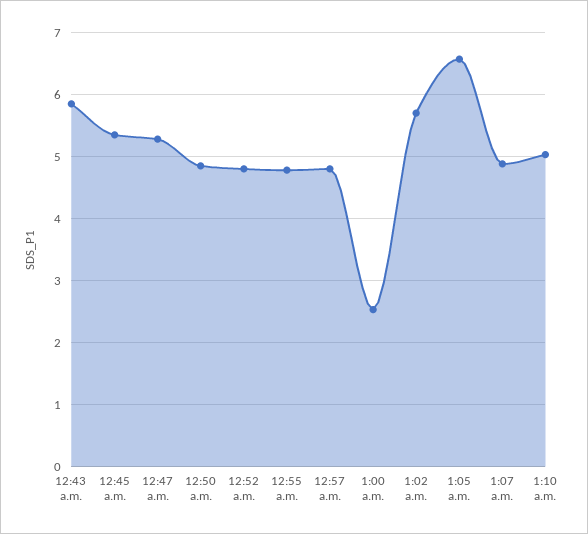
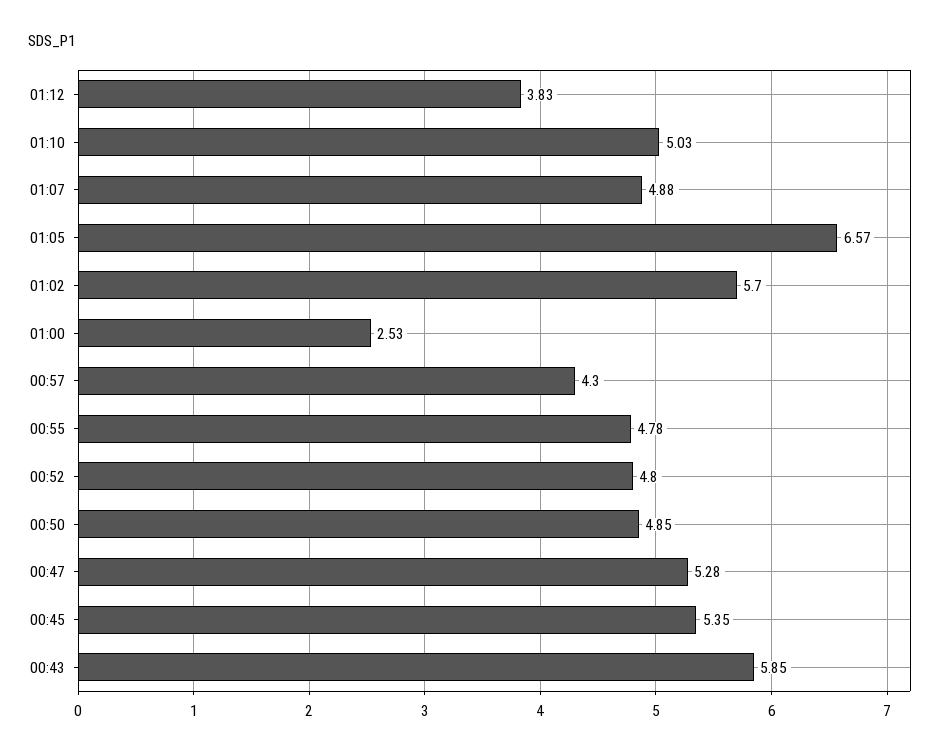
12:57 a.m.: 4.8 -> 4.3
01:12: none -> 3.83

